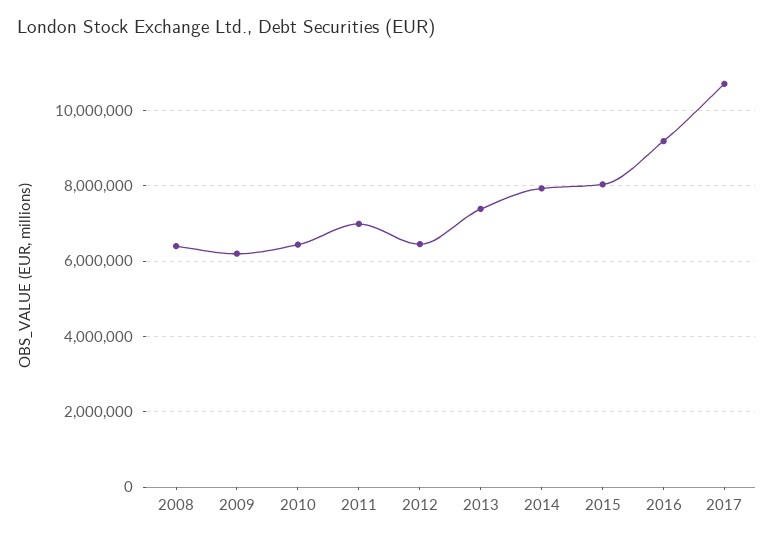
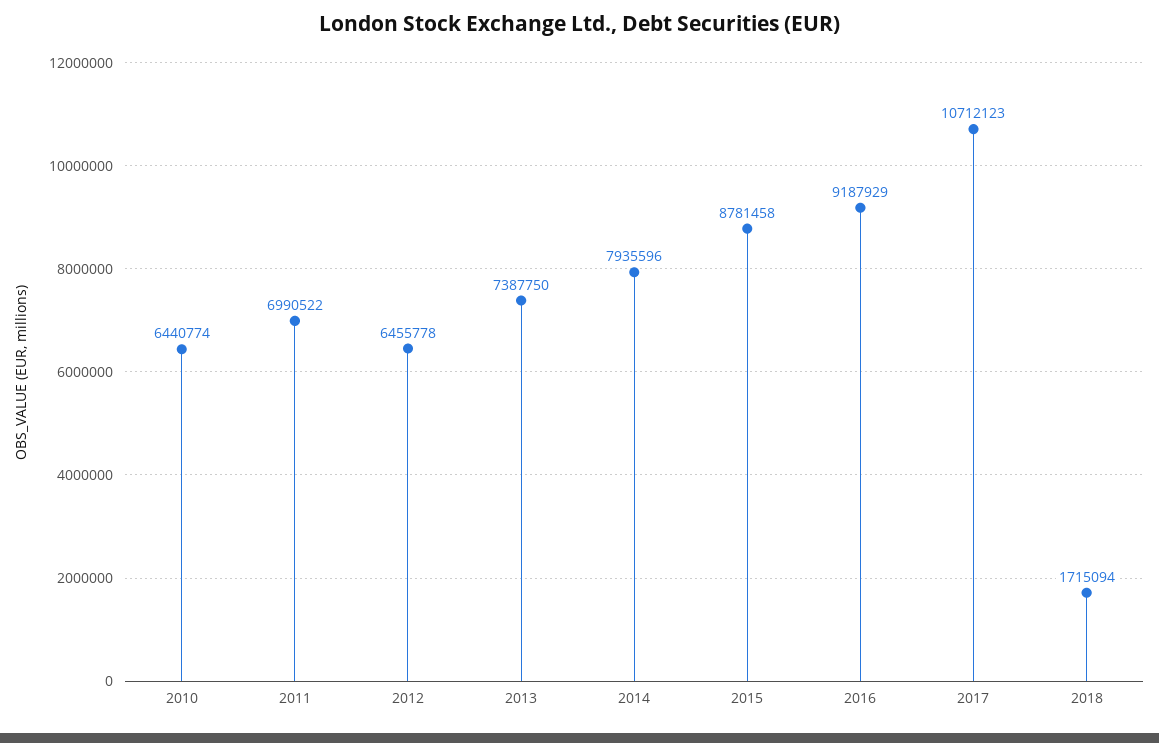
2008: 6400000 -> none
2009: 6200000 -> none
2015: 8000000 -> 8781458
2018: none -> 1715094

